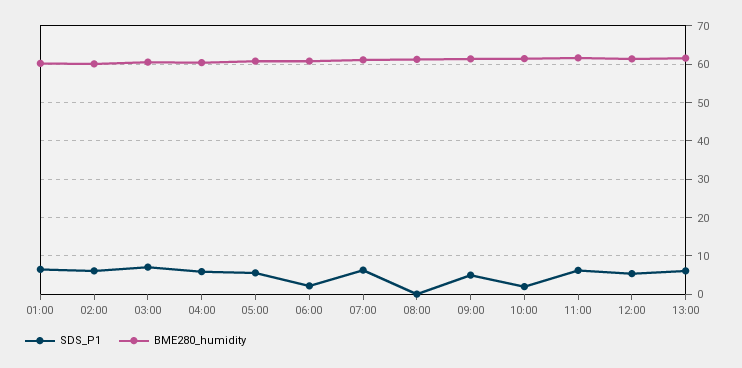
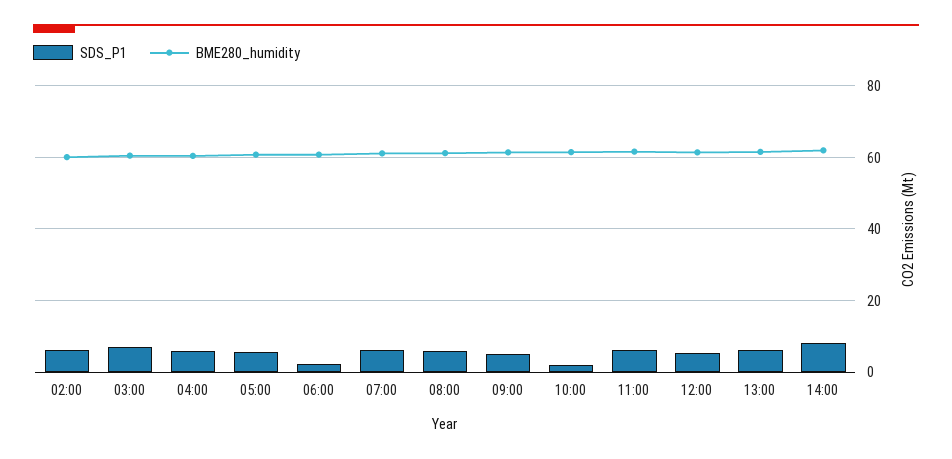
SDS_P1, 01:00: 6 -> none
BME280_humidity, 01:00: 60 -> none
SDS_P1, 08:00: 0 -> 6
SDS_P1, 14:00: none -> 8
BME280_humidity, 14:00: none -> 62

